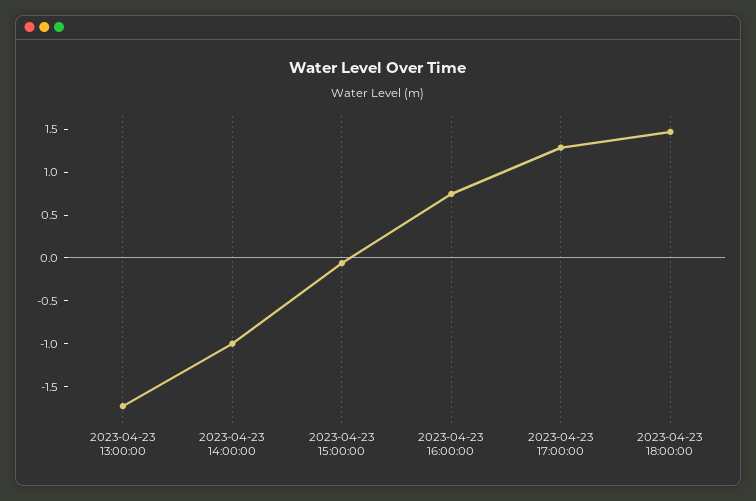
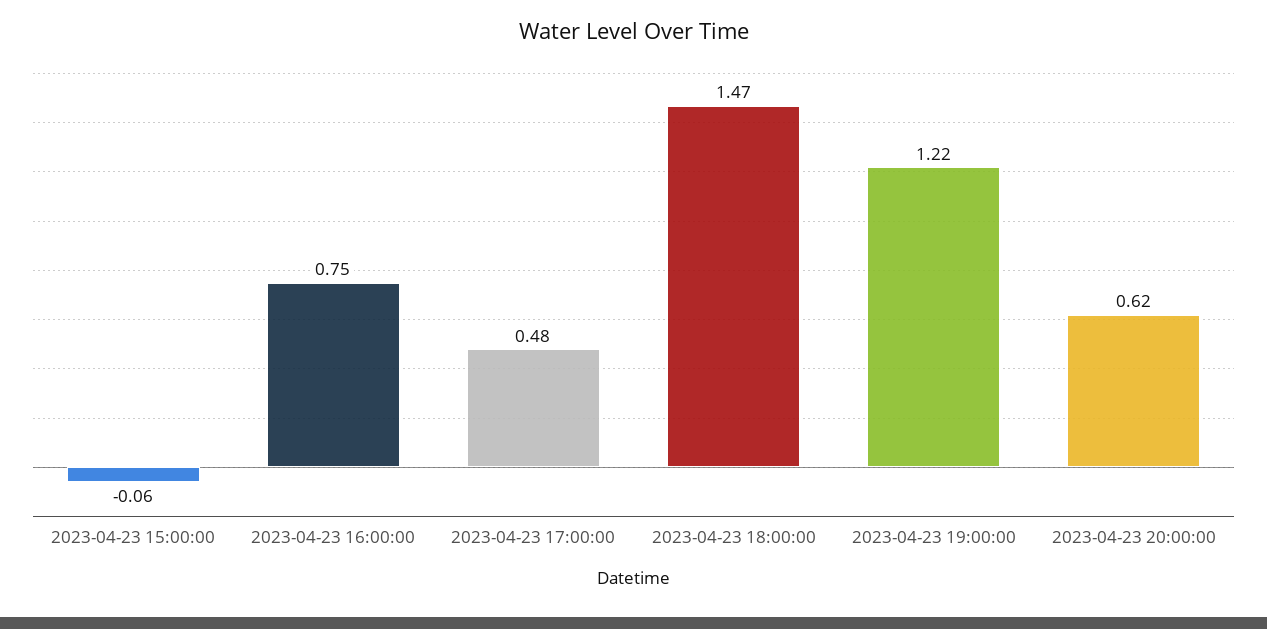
2023-04-23 13:00:00: -1.7 -> none
2023-04-23 14:00:00: -1 -> none
2023-04-23 17:00:00: 1.3 -> 0.48
2023-04-23 19:00:00: none -> 1.22
2023-04-23 20:00:00: none -> 0.62

